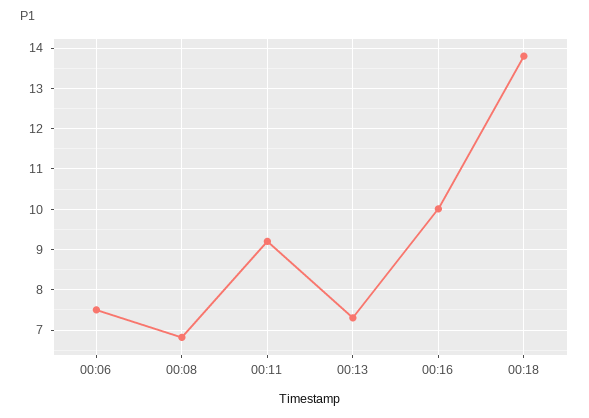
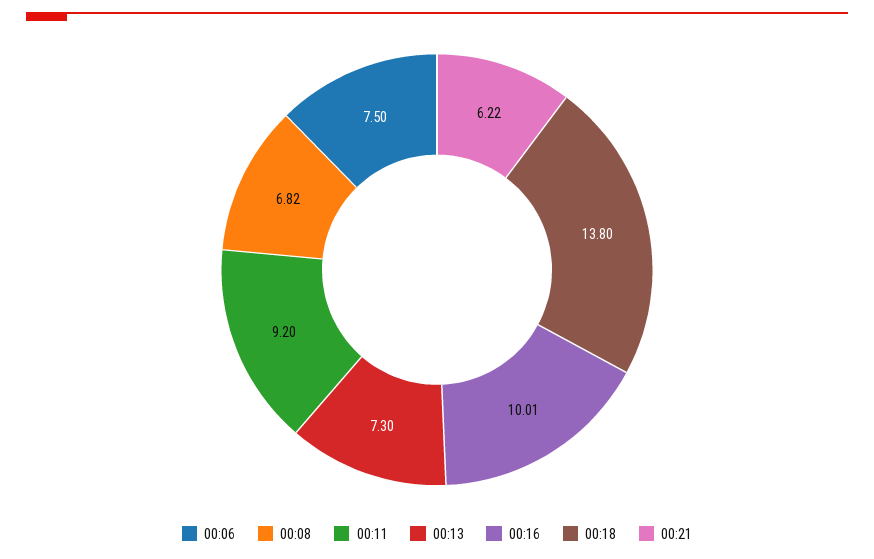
00:21: none -> 6.22

